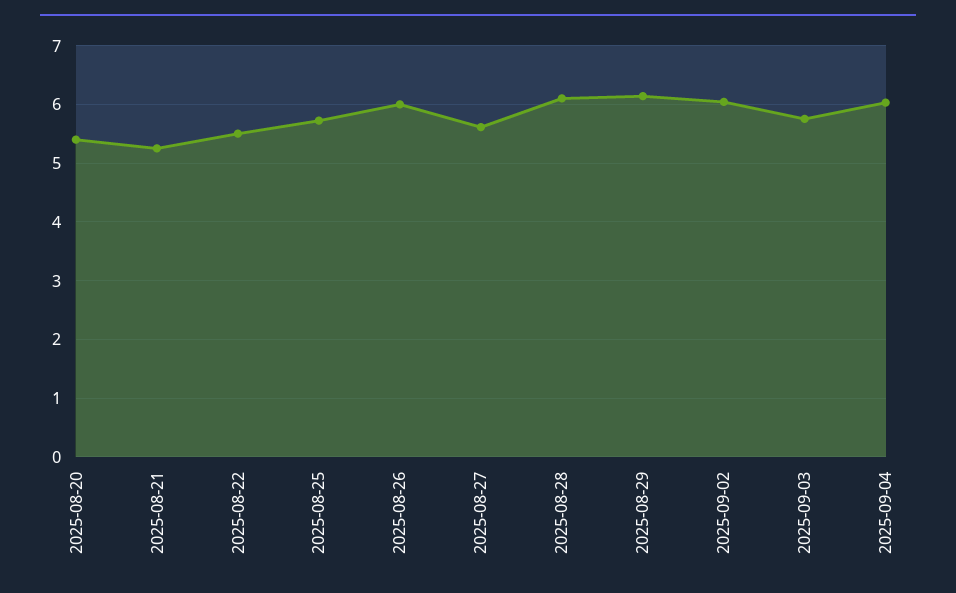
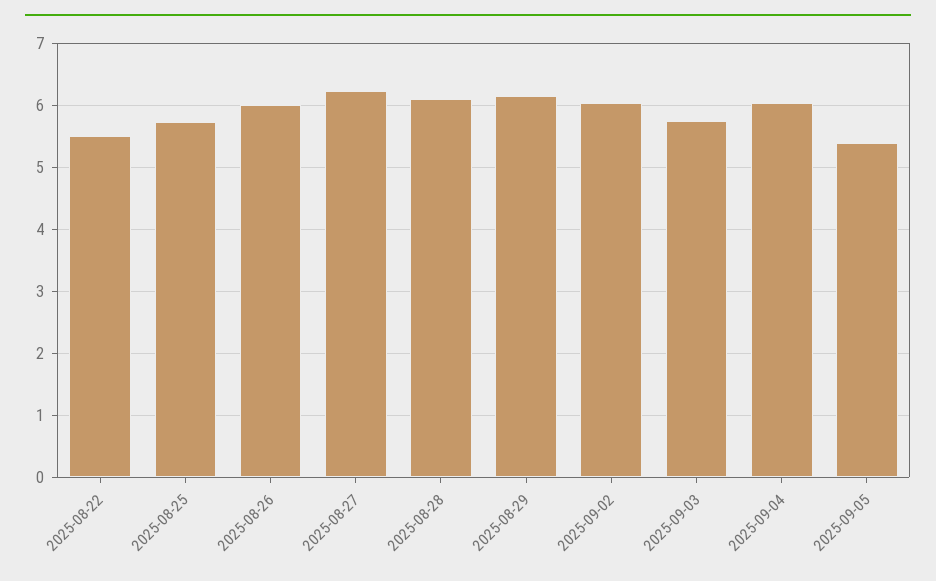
2025-08-20: 5.4 -> none
2025-08-21: 5.2 -> none
2025-08-27: 5.6 -> 6.2
2025-09-05: none -> 5.4

